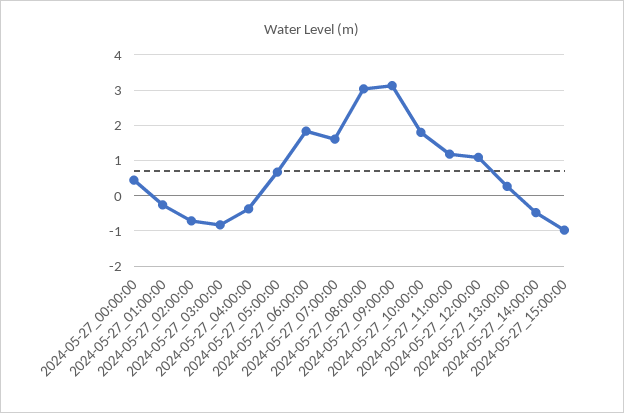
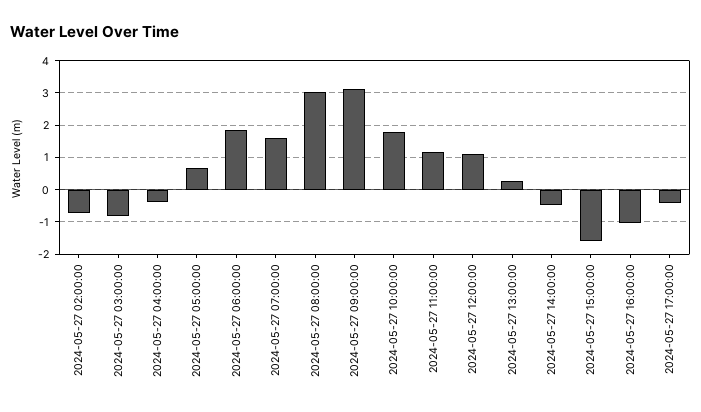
2024-05-27_00:00:00: 0.4 -> none
2024-05-27_01:00:00: -0.2 -> none
2024-05-27_15:00:00: -1 -> -1.6
2024-05-27 16:00:00: none -> -1
2024-05-27 17:00:00: none -> -0.4

